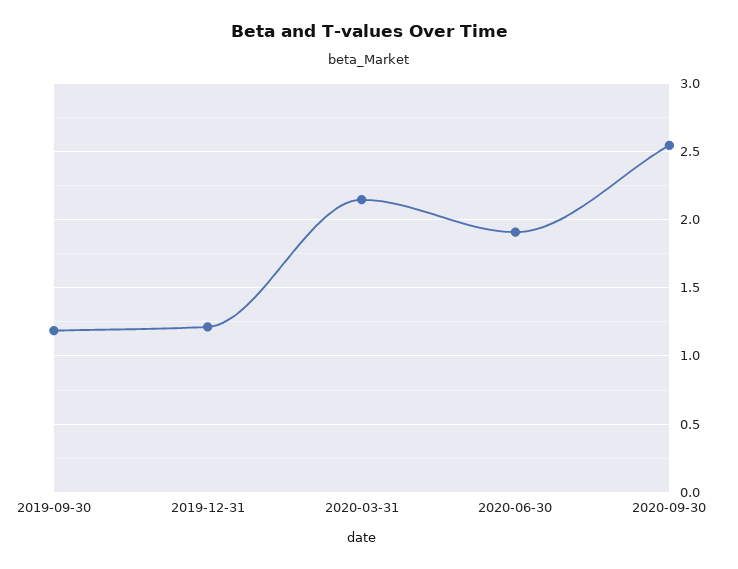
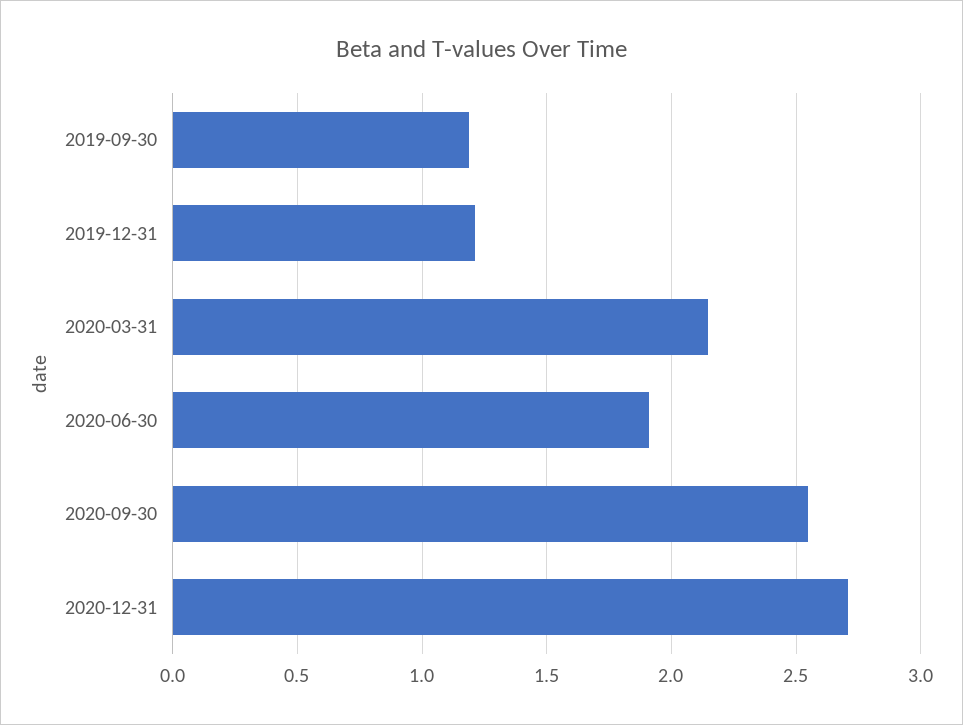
2020-12-31: none -> 2.7

